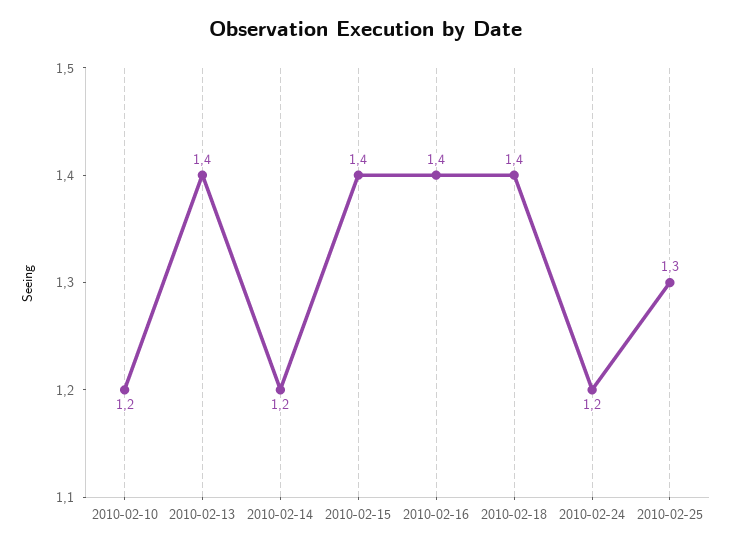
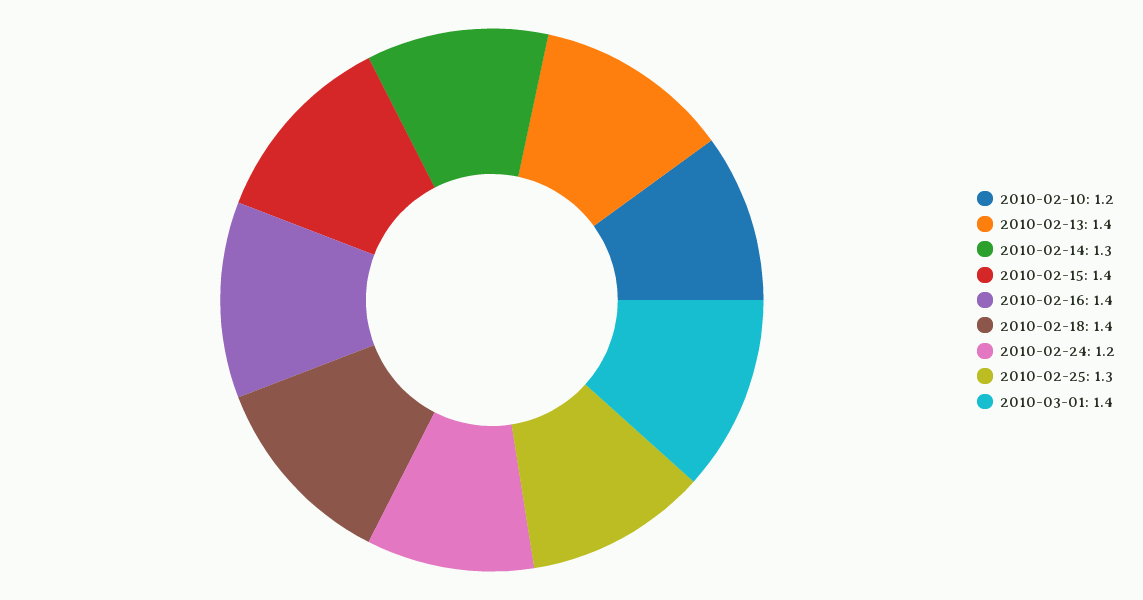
2010-02-14: 1.2 -> 1.3
2010-03-01: none -> 1.4

